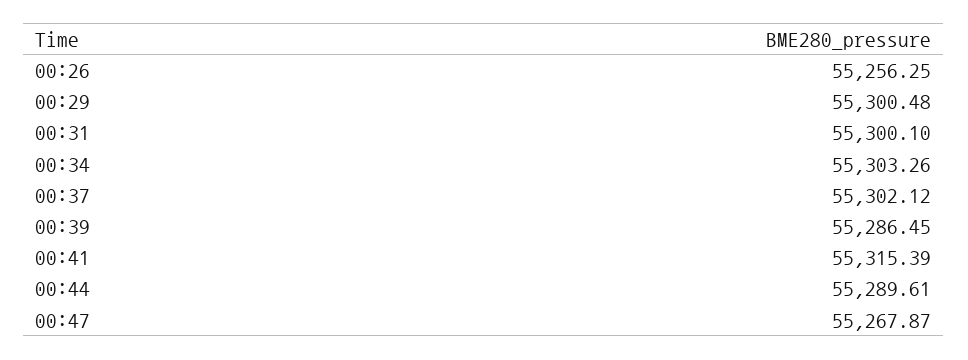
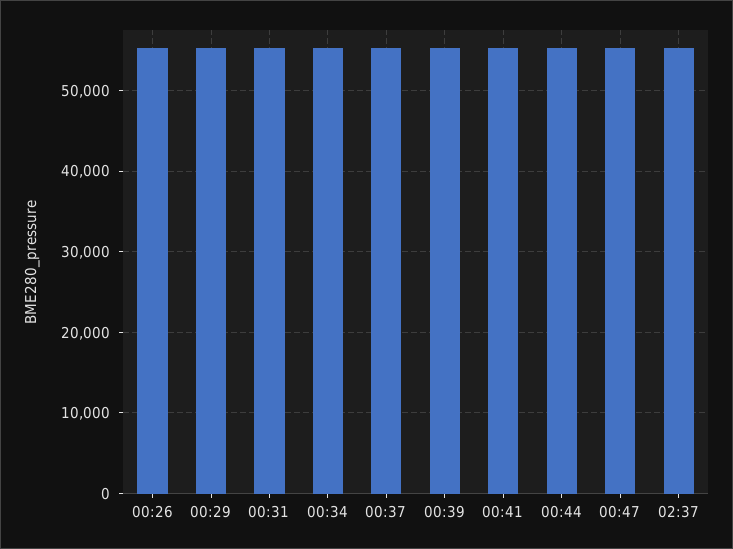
02:37: none -> 55000

